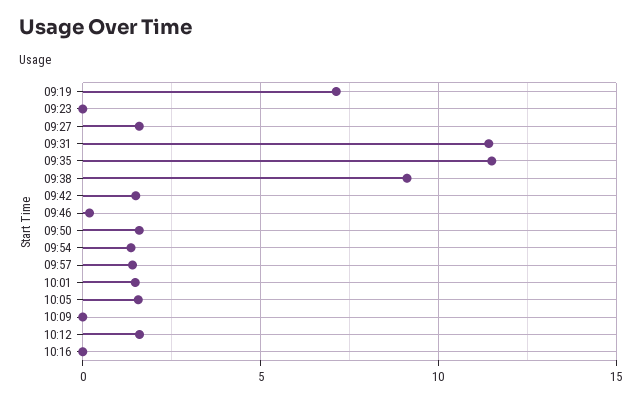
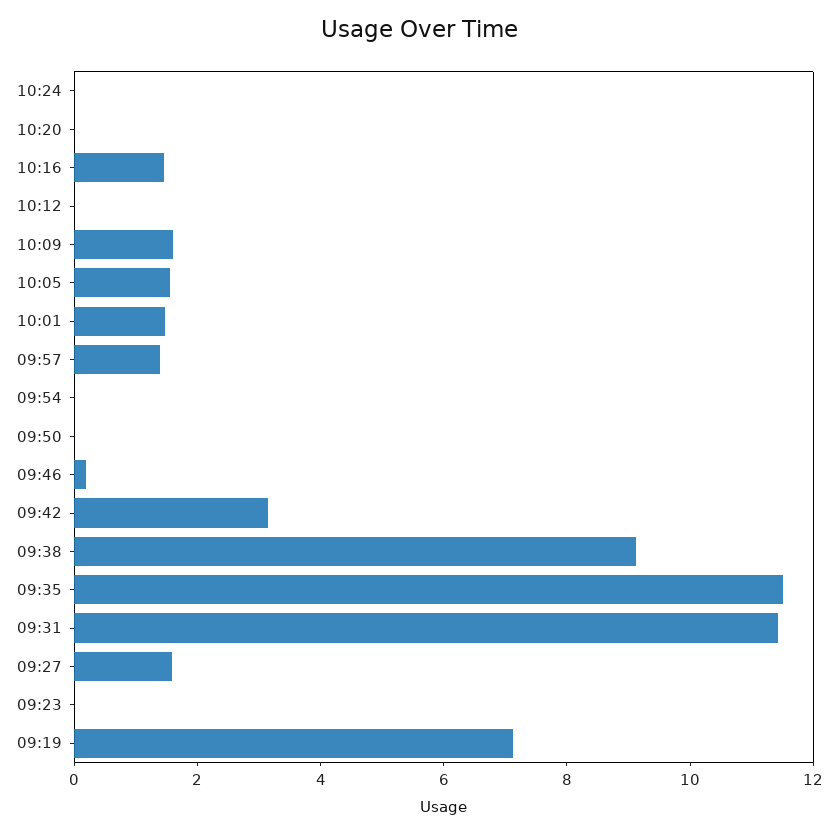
09:42: 1.5 -> 3
09:50: 1.5 -> 0
09:54: 1.5 -> 0
10:09: 0 -> 1.5
10:12: 1.5 -> 0
10:16: 0 -> 1.5
10:24: none -> 0
10:20: none -> 0

